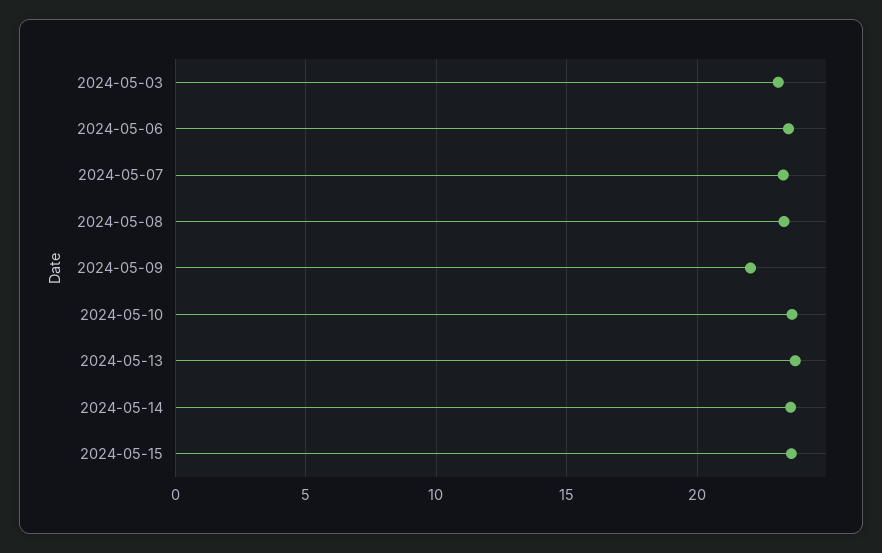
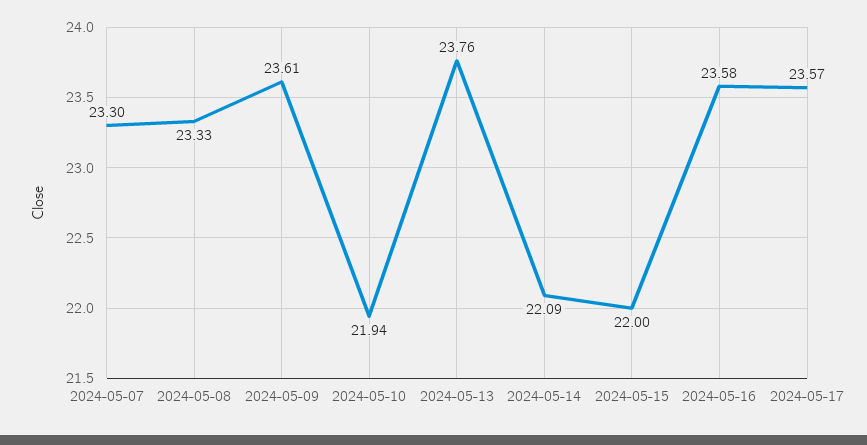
2024-05-03: 23 -> none
2024-05-06: 23.5 -> none
2024-05-09: 22 -> 23.61
2024-05-10: 23.5 -> 21.94
2024-05-14: 23.5 -> 22.09
2024-05-15: 23.5 -> 22
2024-05-16: none -> 23.58
2024-05-17: none -> 23.57

